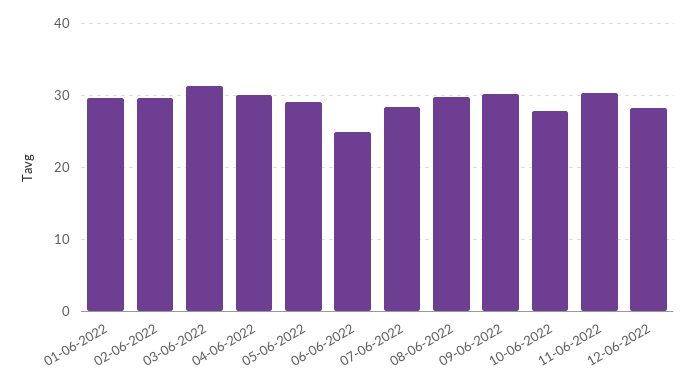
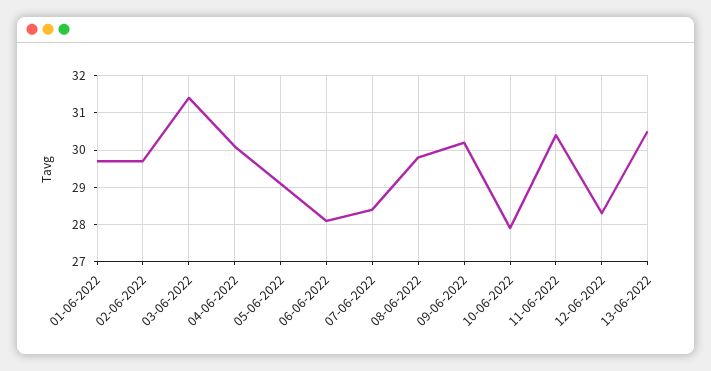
06-06-2022: 25 -> 28
13-06-2022: none -> 30.5

